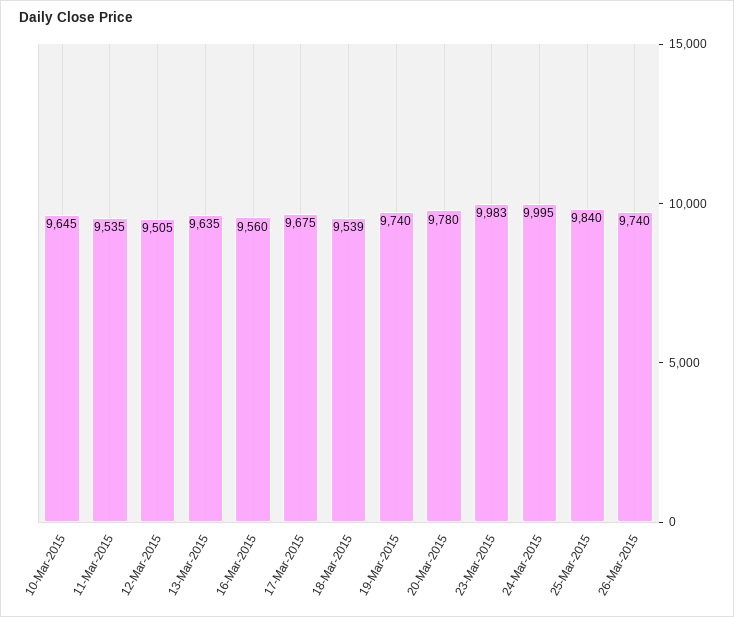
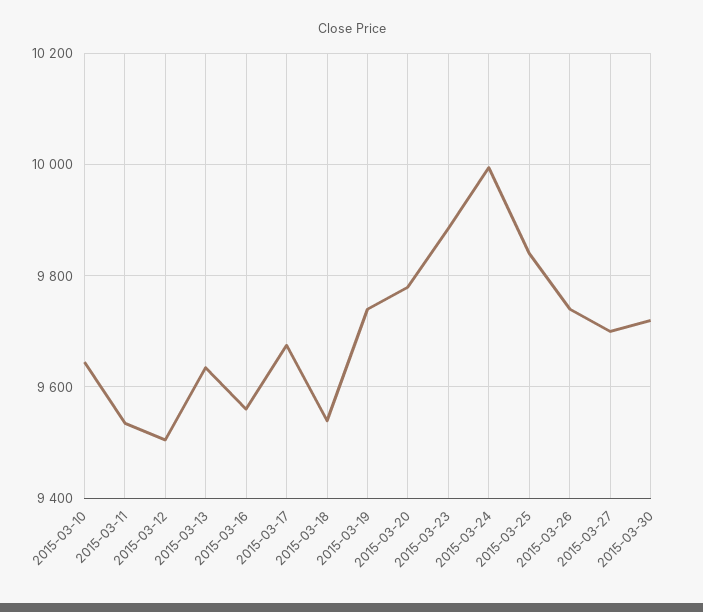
23-Mar-2015: 9983 -> 9880
2015-03-27: none -> 9700
2015-03-30: none -> 9720

